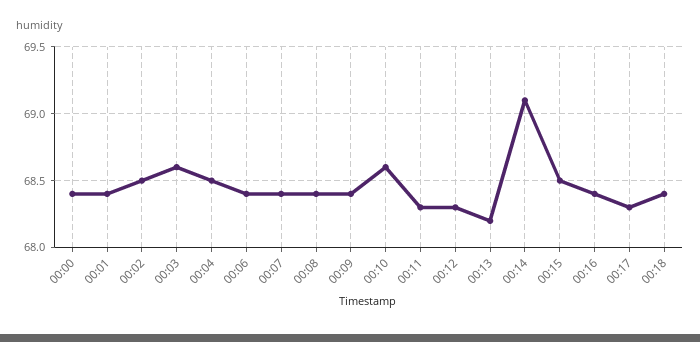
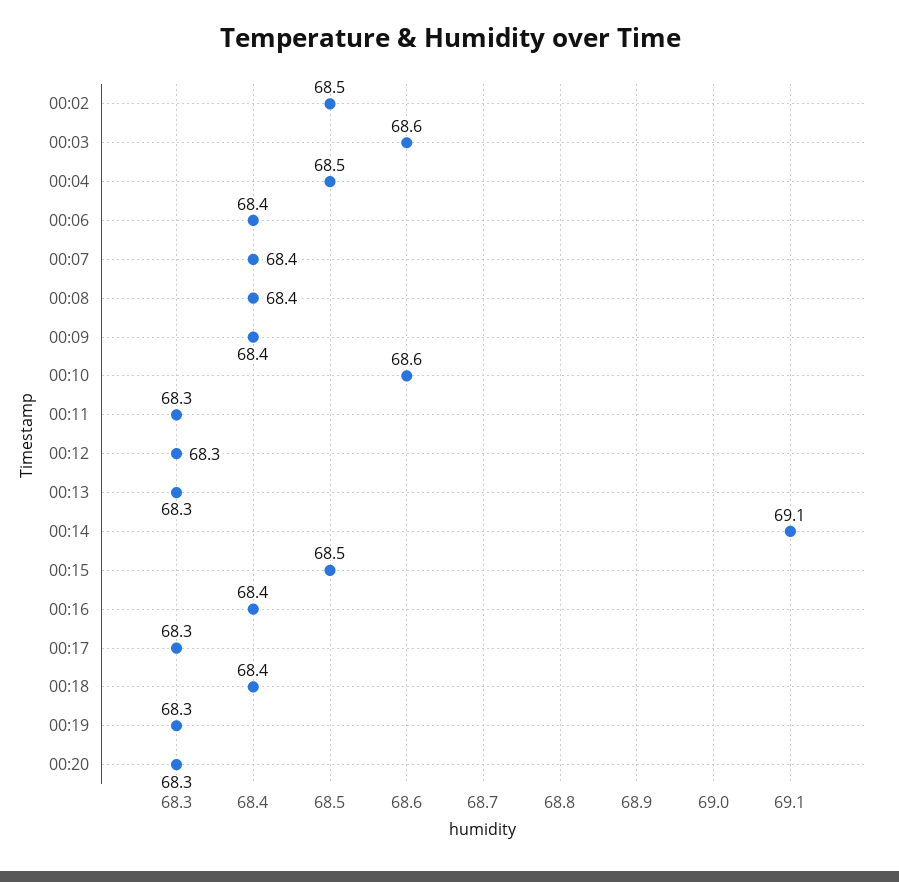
00:00: 68.4 -> none
00:01: 68.4 -> none
00:13: 68.2 -> 68.3
00:19: none -> 68.3
00:20: none -> 68.3

